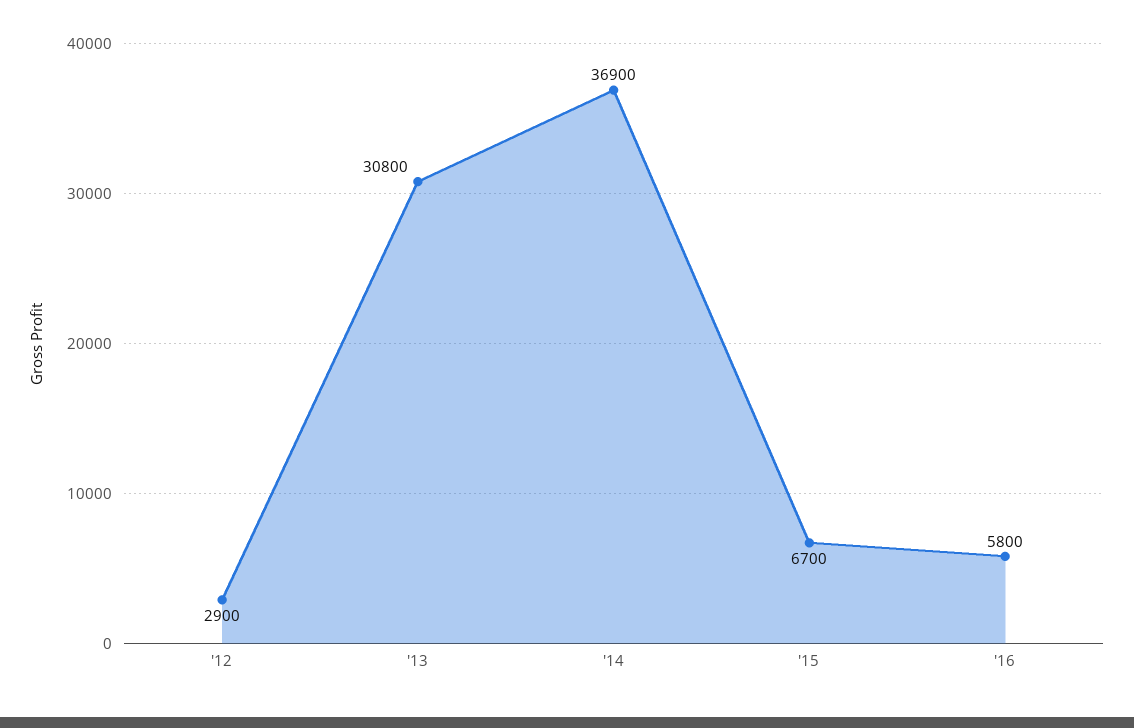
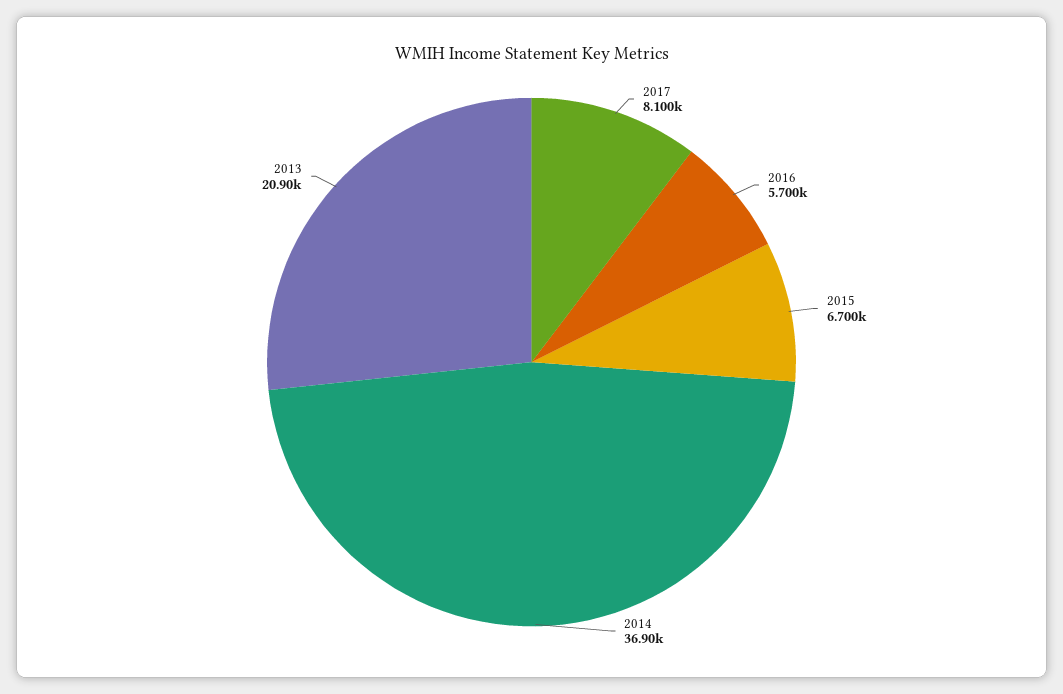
'12: 2900 -> none
'13: 30800 -> 20900
'16: 5800 -> 5700
2017: none -> 8100

